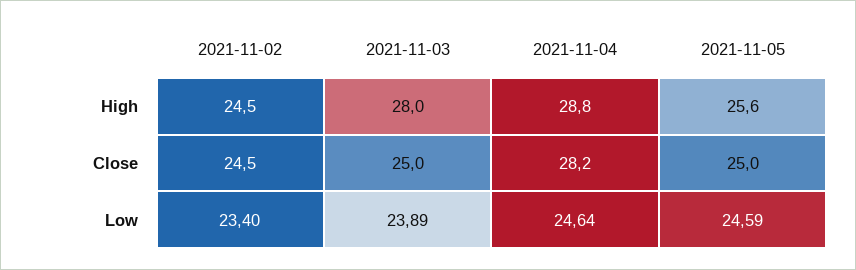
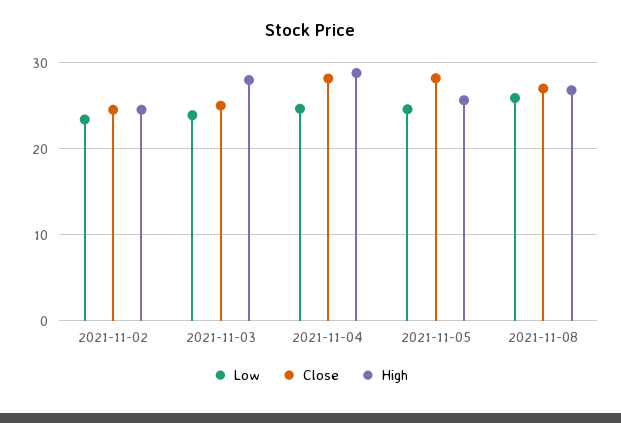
Close, 2021-11-05: 25 -> 28
Low, 2021-11-08: none -> 26
Close, 2021-11-08: none -> 27
High, 2021-11-08: none -> 27

